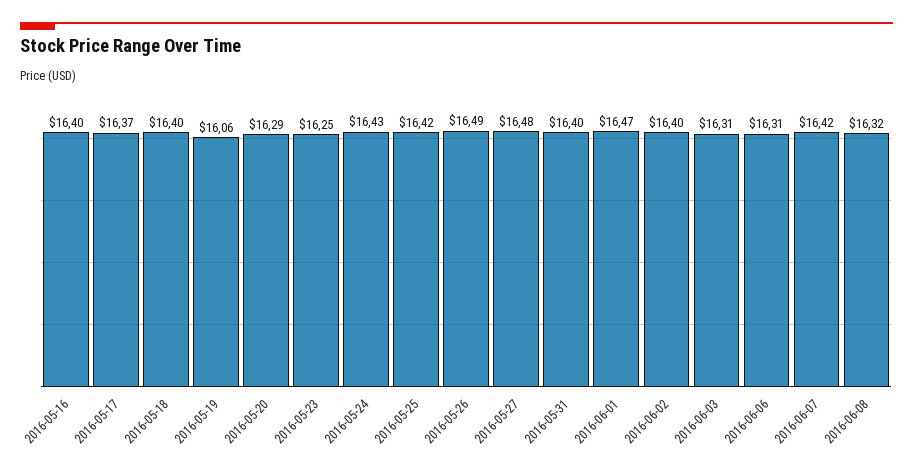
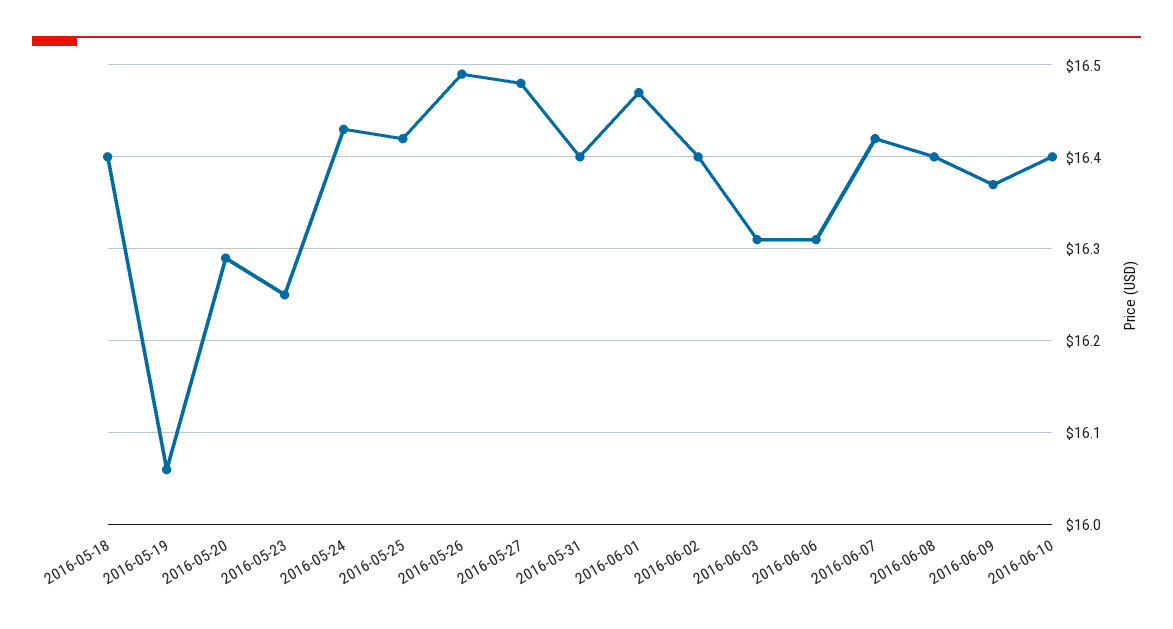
2016-05-16: 16.4 -> none
2016-05-17: 16.37 -> none
2016-06-08: 16.32 -> 16.4
2016-06-09: none -> 16.37
2016-06-10: none -> 16.4

